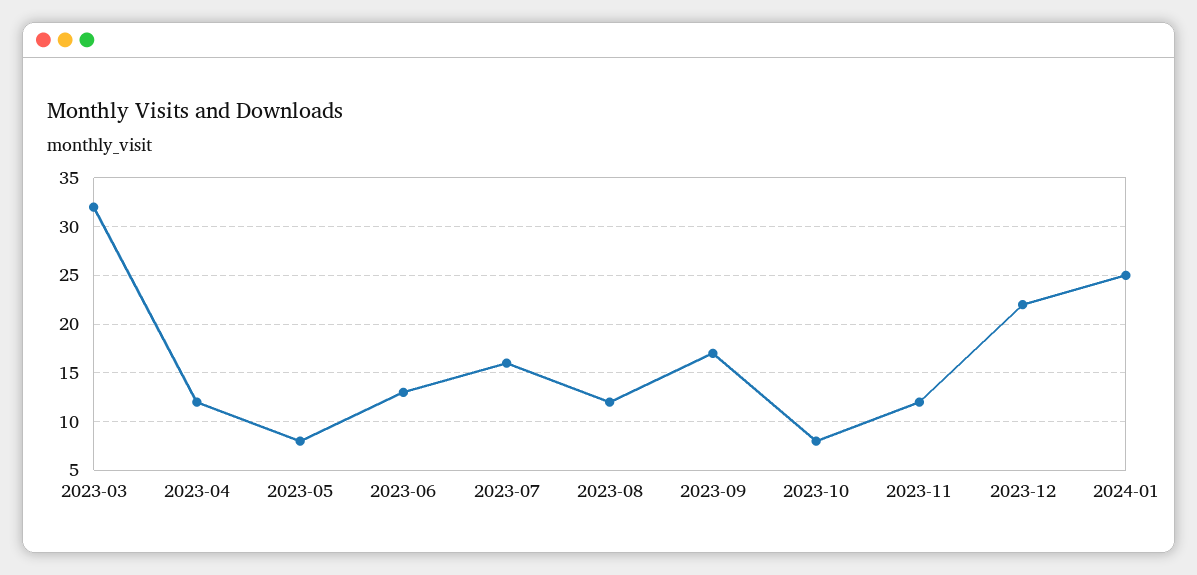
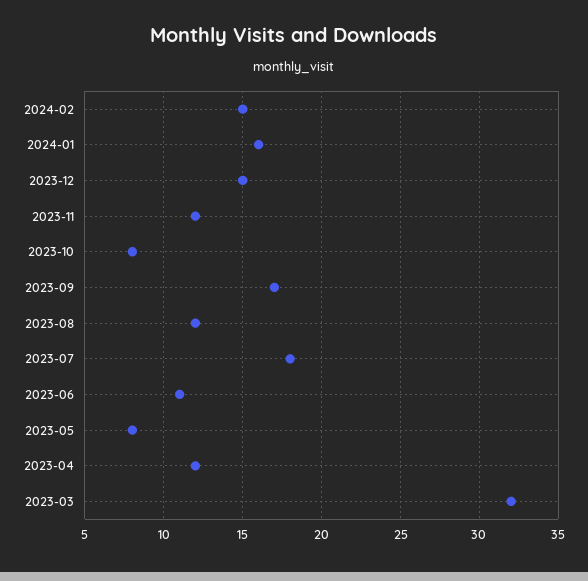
2023-06: 13 -> 11
2023-07: 16 -> 18
2023-12: 22 -> 15
2024-01: 25 -> 16
2024-02: none -> 15

